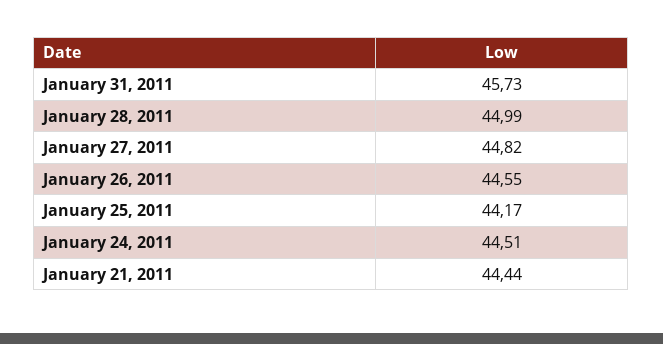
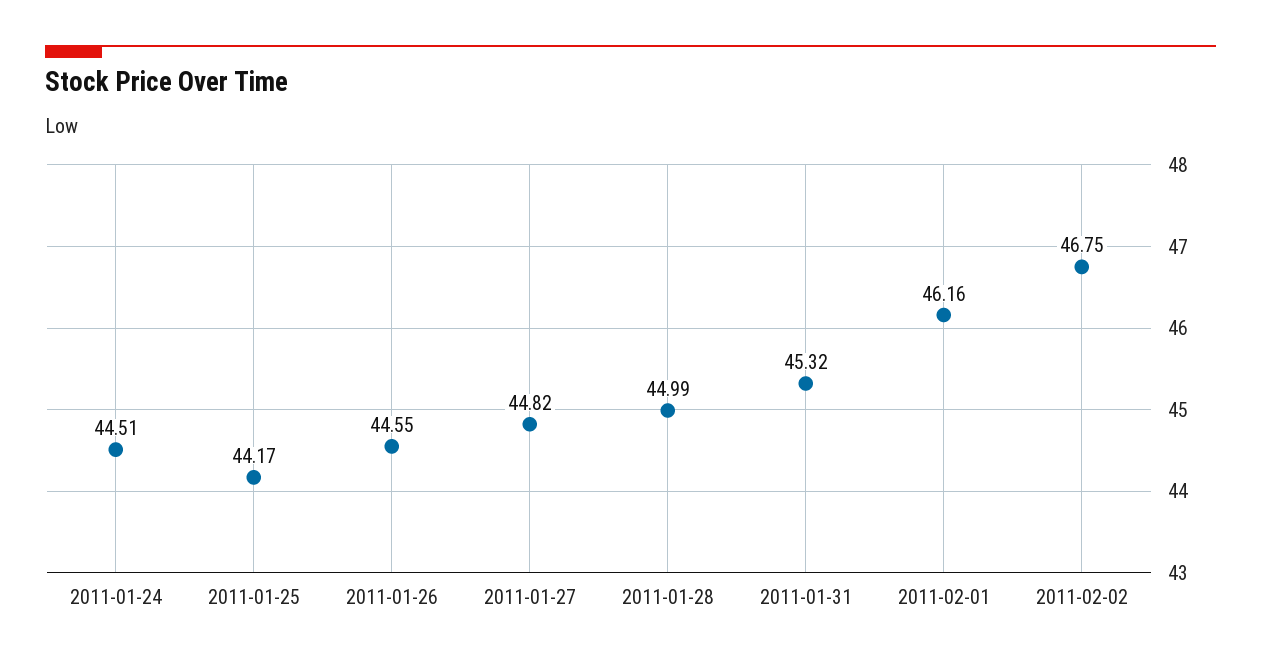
January 31, 2011: 45.73 -> 45.32
January 21, 2011: 44.44 -> none
2011-02-01: none -> 46.16
2011-02-02: none -> 46.75

